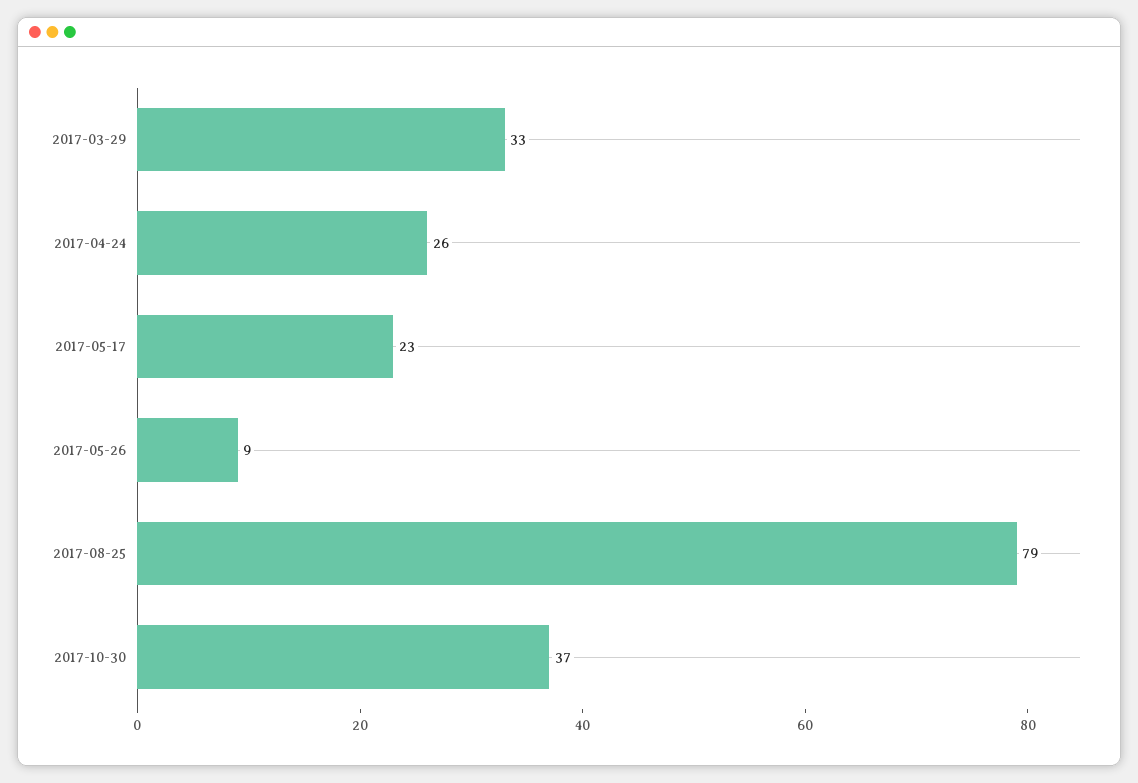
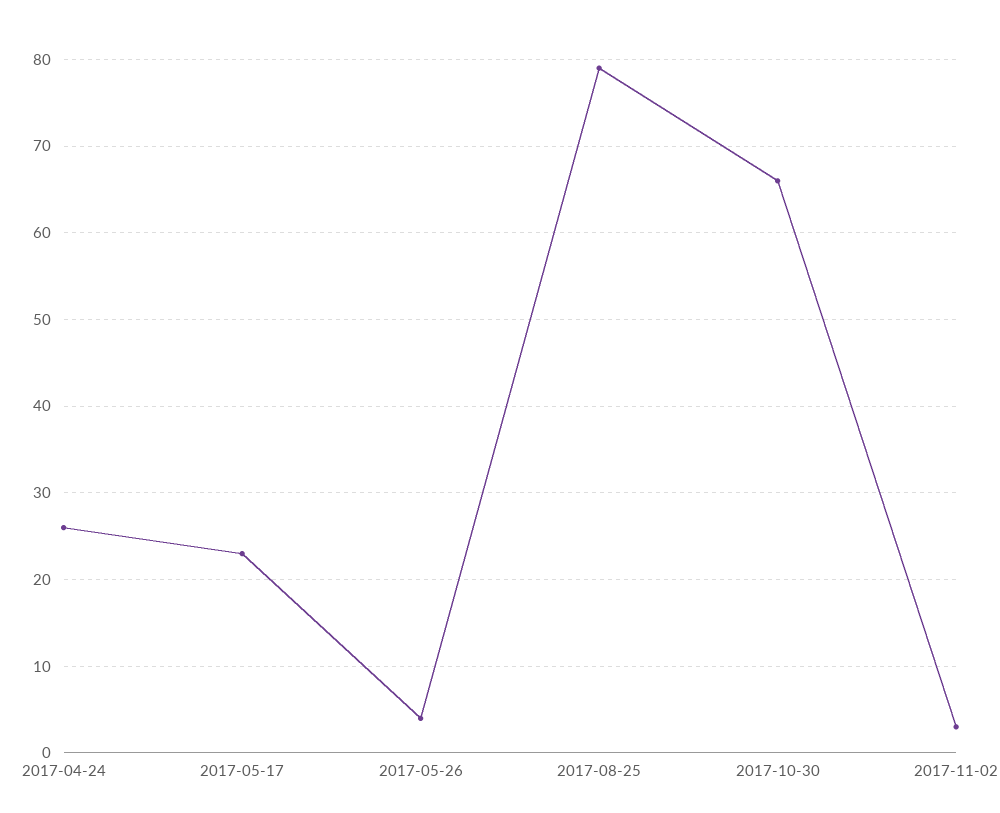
2017-03-29: 33 -> none
2017-05-26: 9 -> 4
2017-10-30: 37 -> 66
2017-11-02: none -> 3

